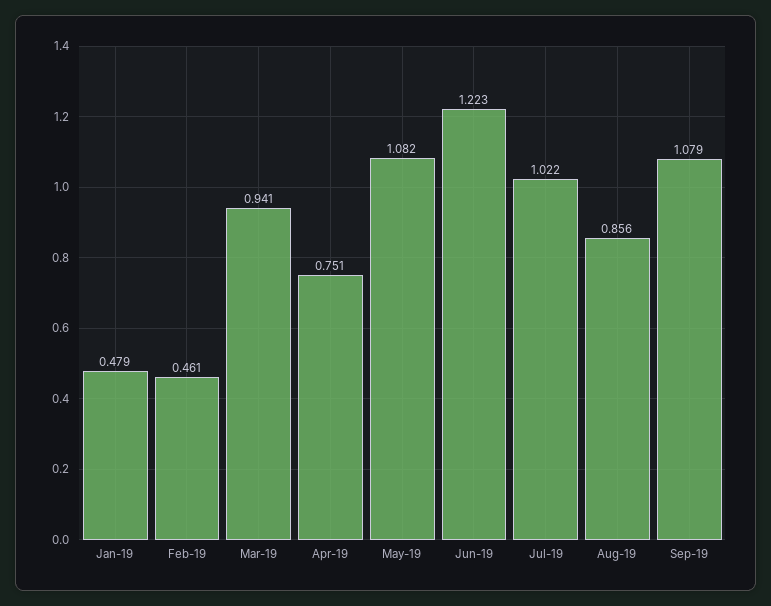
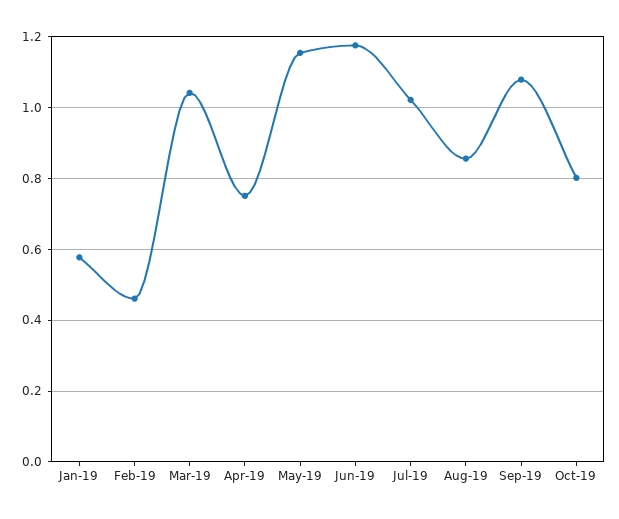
Jan-19: 0.479 -> 0.58
Mar-19: 0.941 -> 1.04
May-19: 1.082 -> 1.16
Jun-19: 1.223 -> 1.18
Oct-19: none -> 0.8

